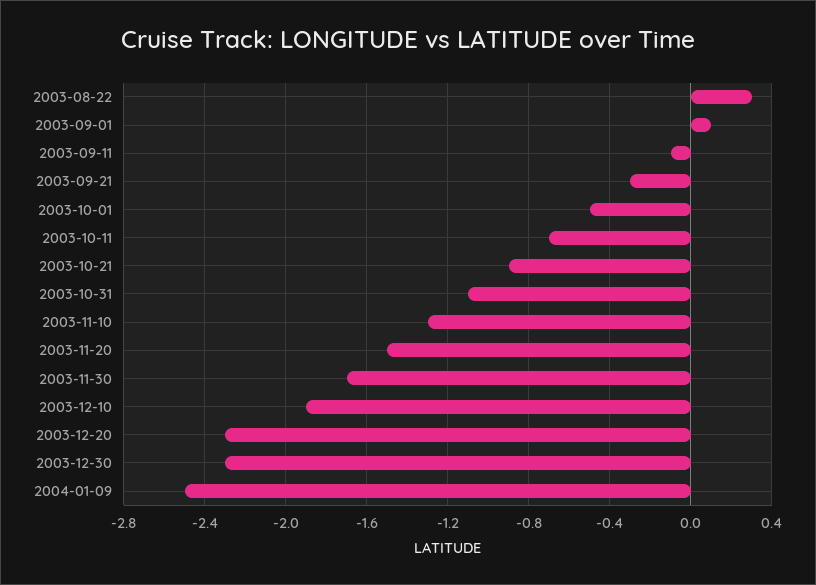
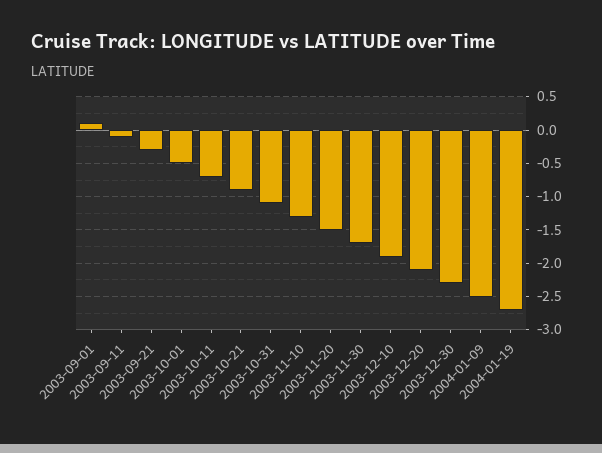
2003-08-22: 0.3 -> none
2003-12-20: -2.3 -> -2.1
2004-01-19: none -> -2.7

